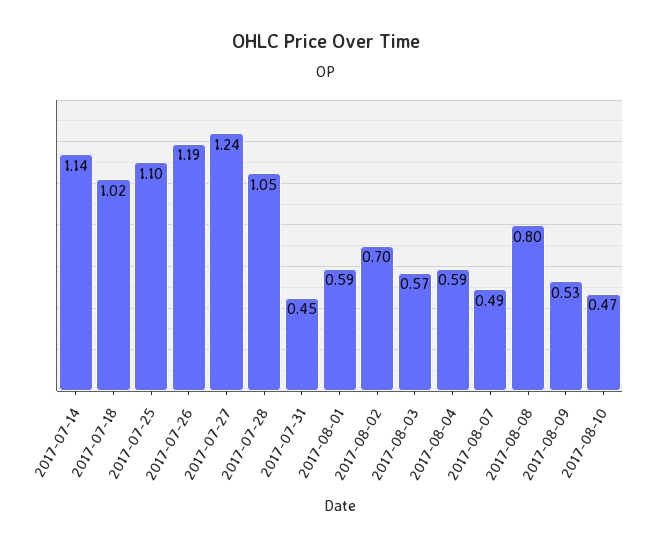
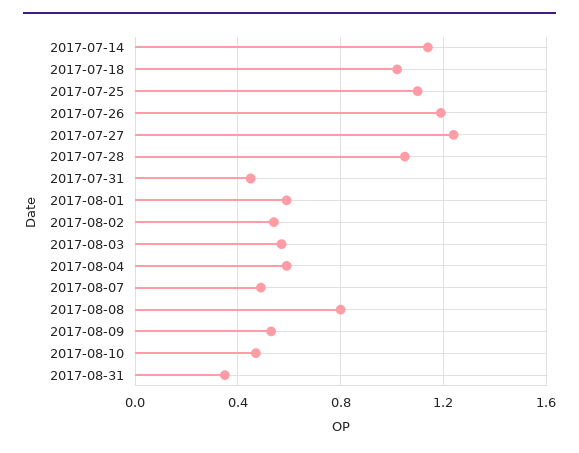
2017-08-02: 0.7 -> 0.55
2017-08-31: none -> 0.35

